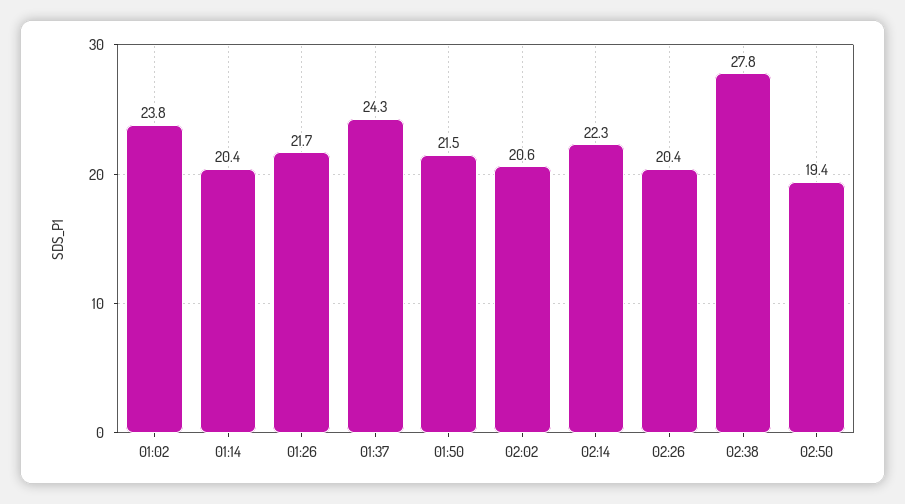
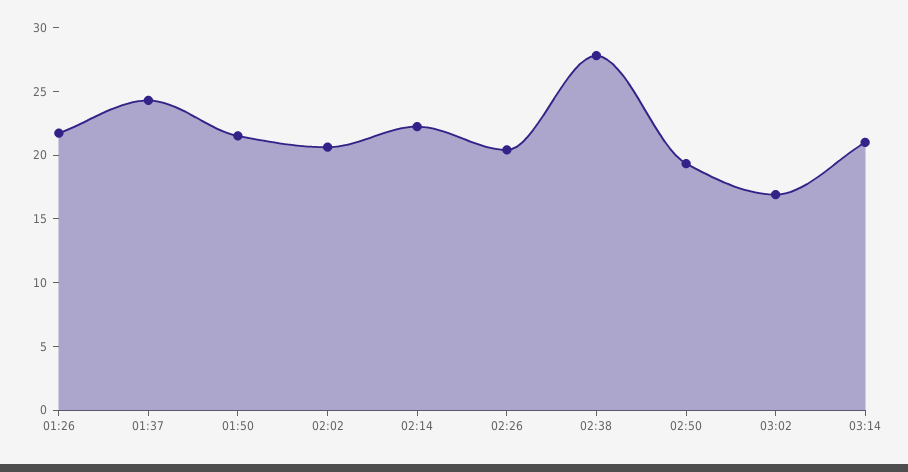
01:02: 23.8 -> none
01:14: 20.4 -> none
03:02: none -> 17
03:14: none -> 21

